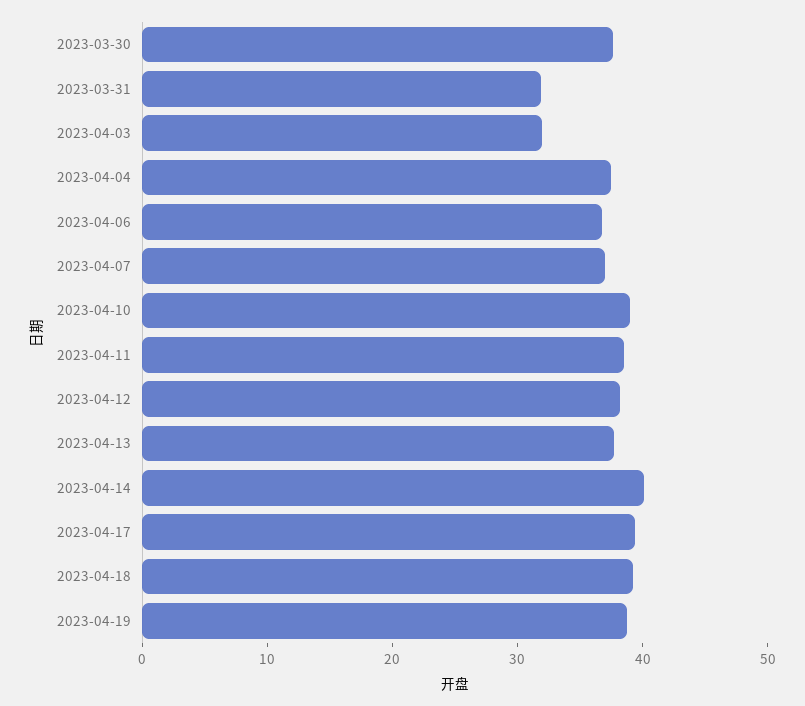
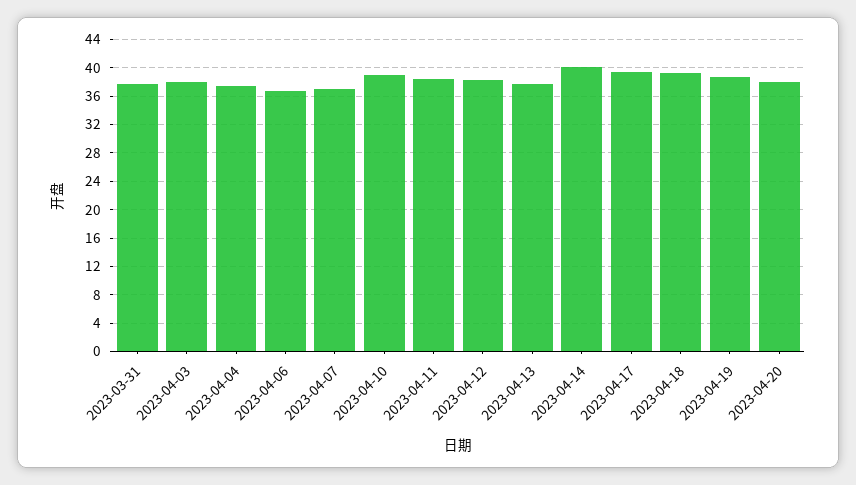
2023-03-30: 38 -> none
2023-03-31: 32 -> 38
2023-04-03: 32 -> 38
2023-04-20: none -> 38

